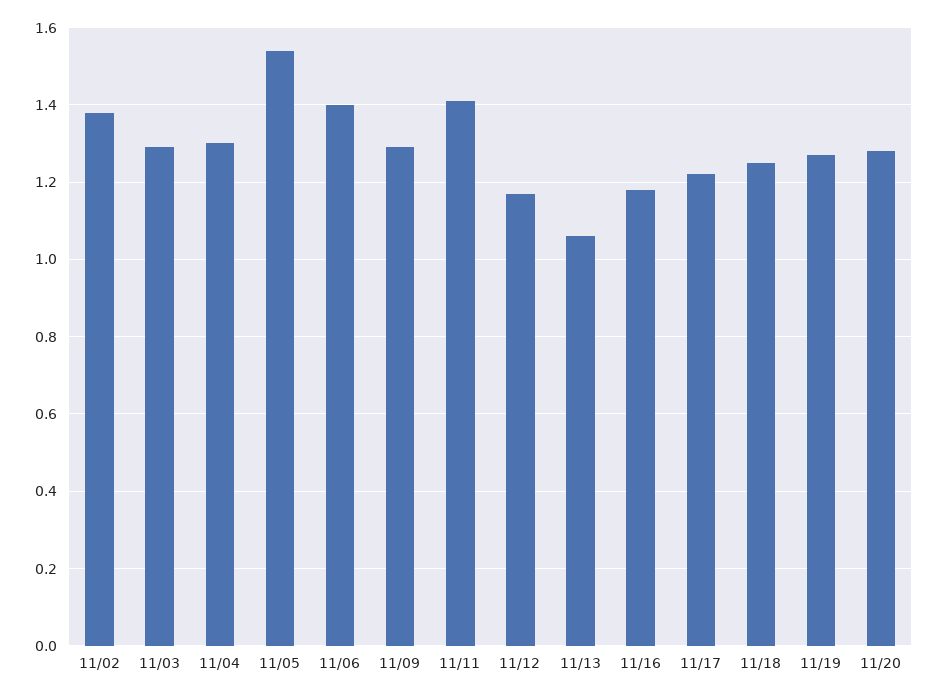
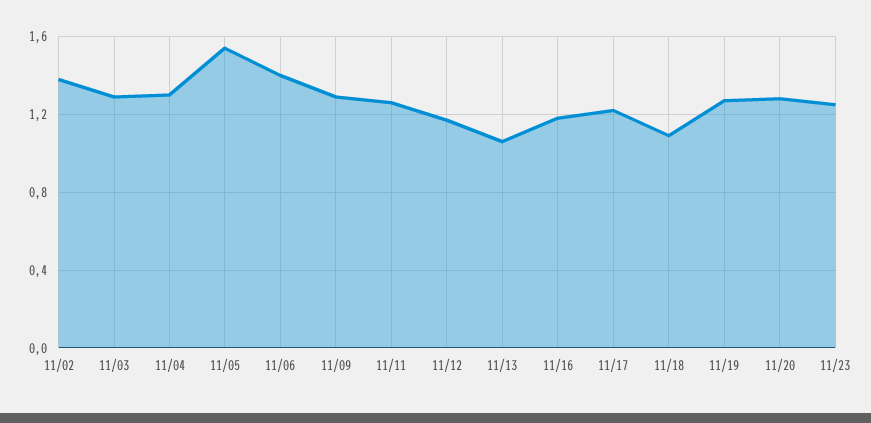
11/11: 1.4 -> 1.25
11/18: 1.25 -> 1.1
11/23: none -> 1.25

